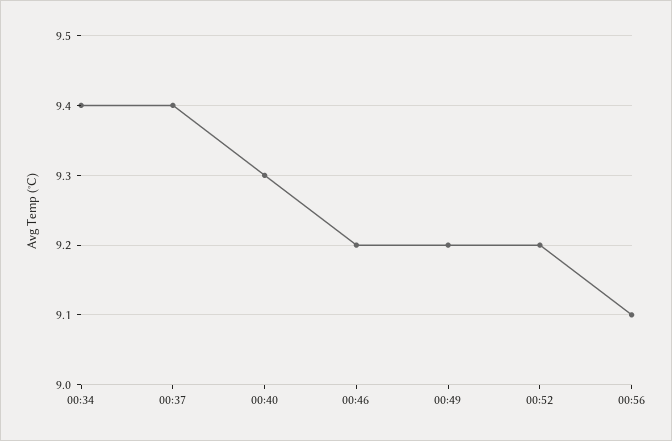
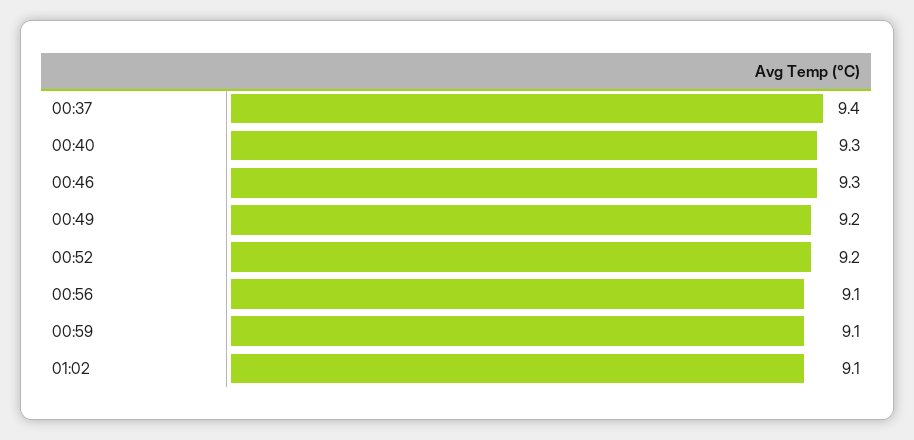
00:34: 9.4 -> none
00:46: 9.2 -> 9.3
00:59: none -> 9.1
01:02: none -> 9.1

